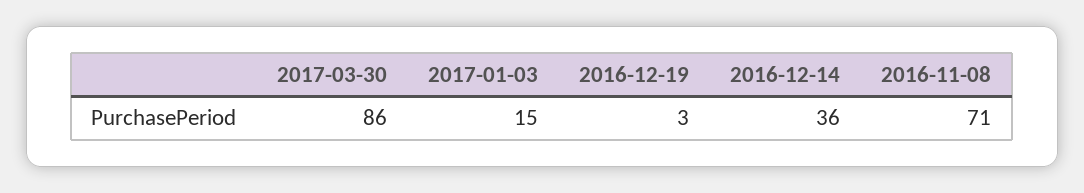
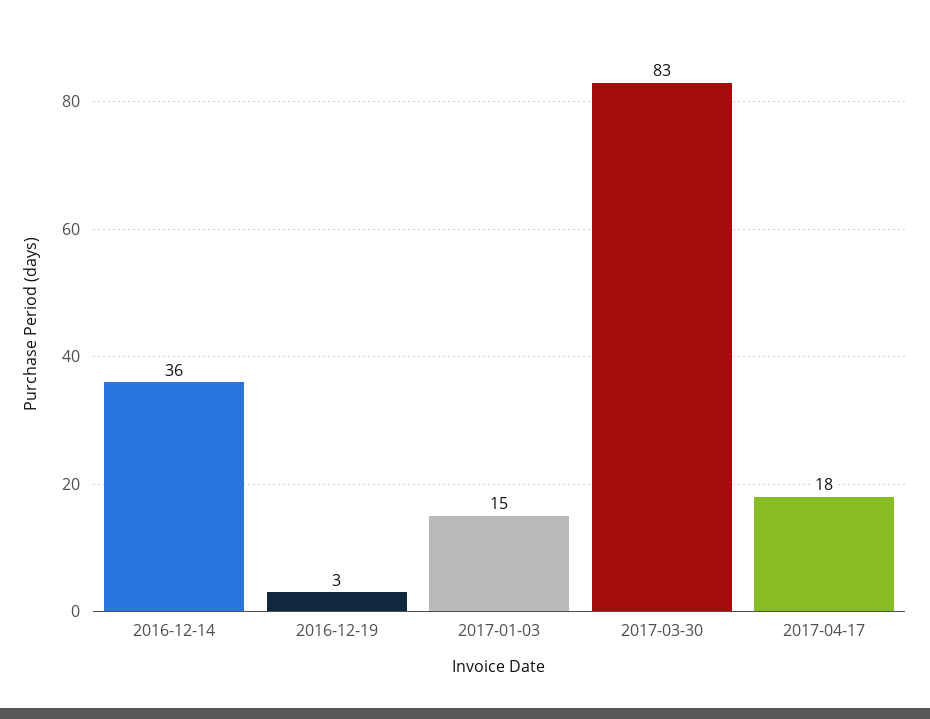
2017-03-30: 86 -> 83
2016-11-08: 71 -> none
2017-04-17: none -> 18

